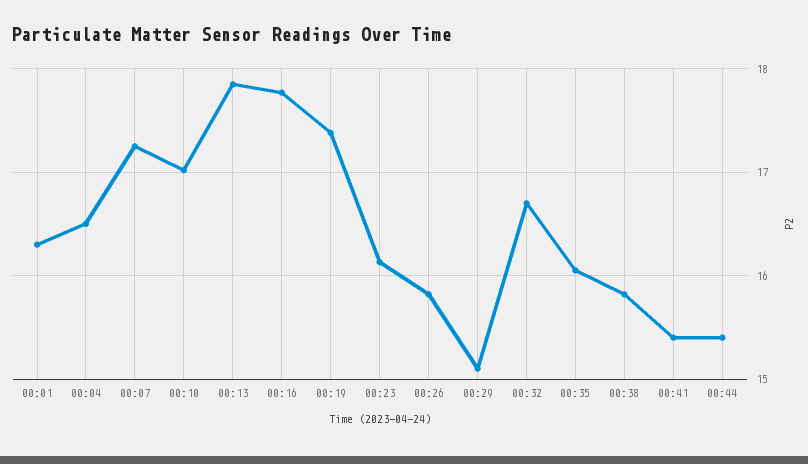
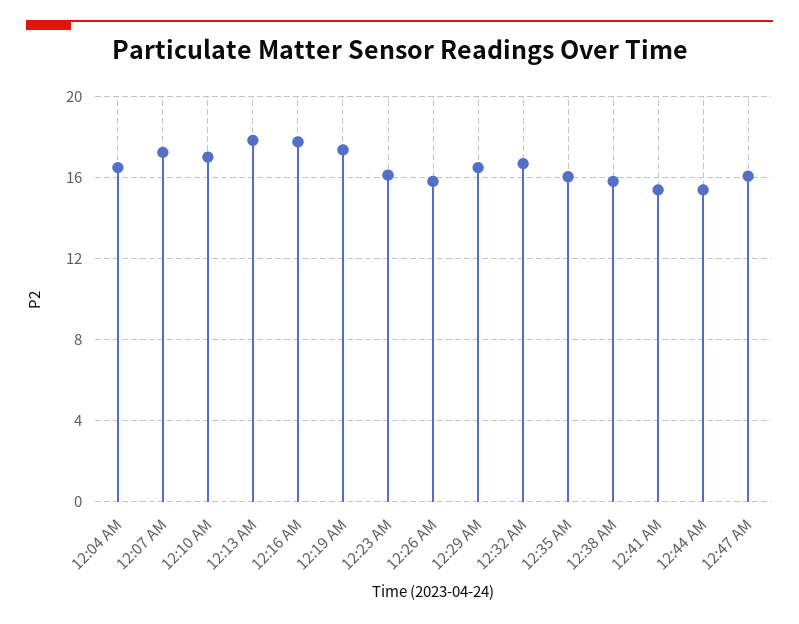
00:01: 16.3 -> none
00:29: 15.1 -> 16.5
12:47 AM: none -> 16

